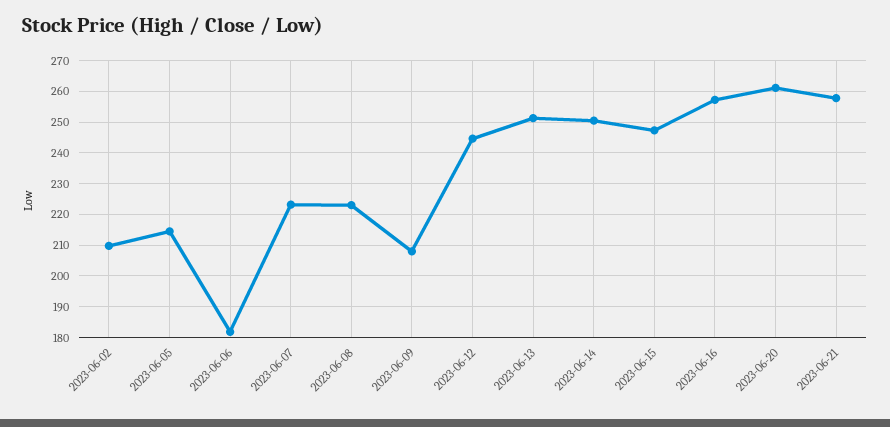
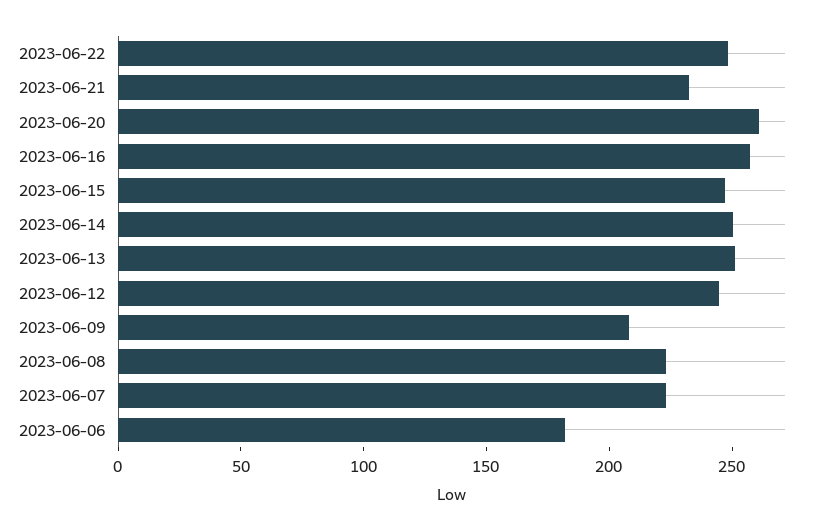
2023-06-02: 210 -> none
2023-06-05: 214 -> none
2023-06-21: 258 -> 230
2023-06-22: none -> 250

